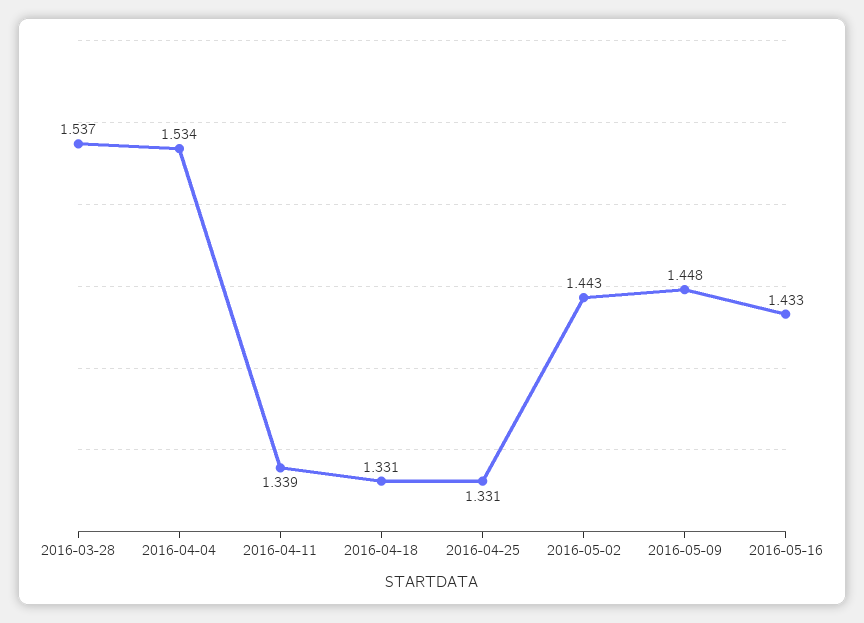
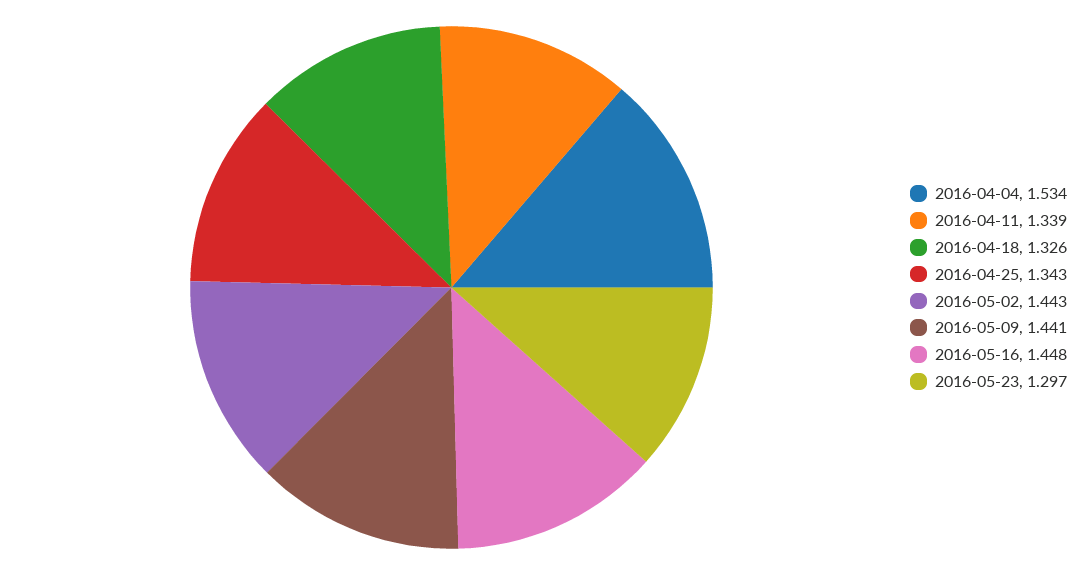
2016-03-28: 1.537 -> none
2016-04-18: 1.331 -> 1.326
2016-04-25: 1.331 -> 1.343
2016-05-09: 1.448 -> 1.441
2016-05-16: 1.433 -> 1.448
2016-05-23: none -> 1.297

